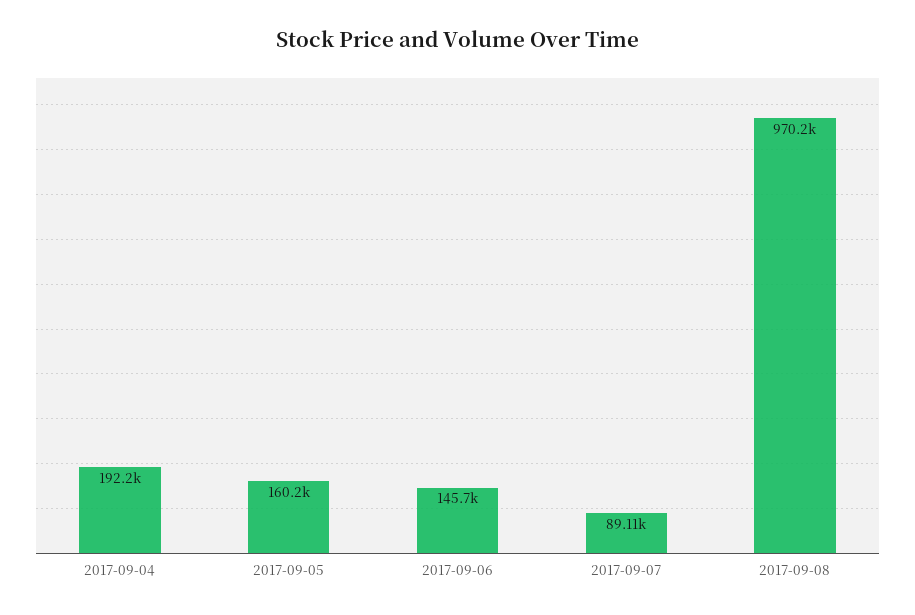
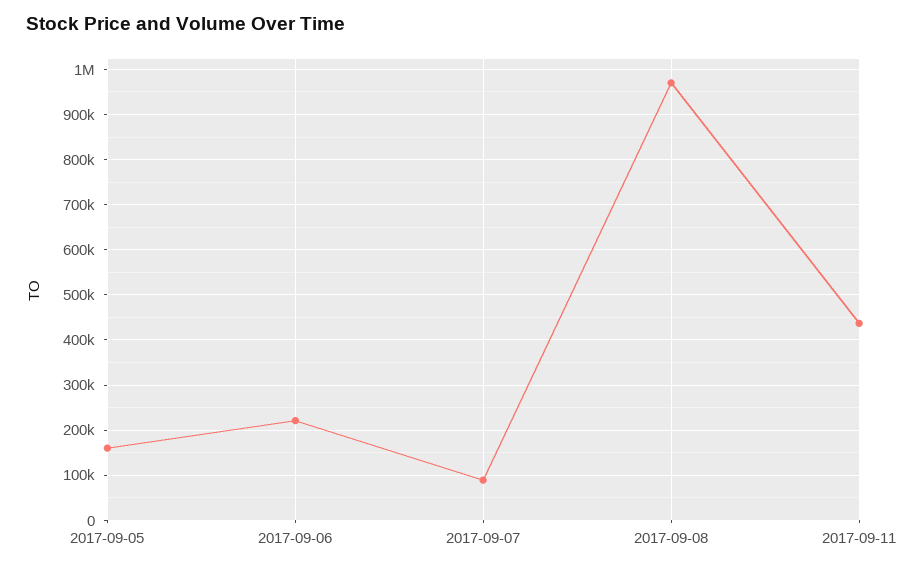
2017-09-04: 192200 -> none
2017-09-06: 145700 -> 220000
2017-09-11: none -> 440000

